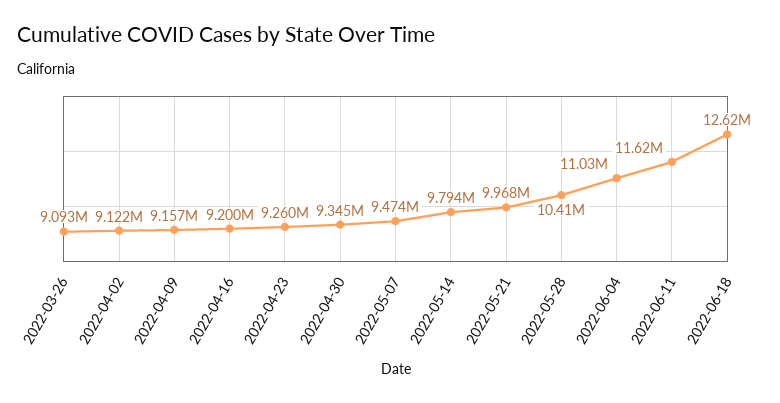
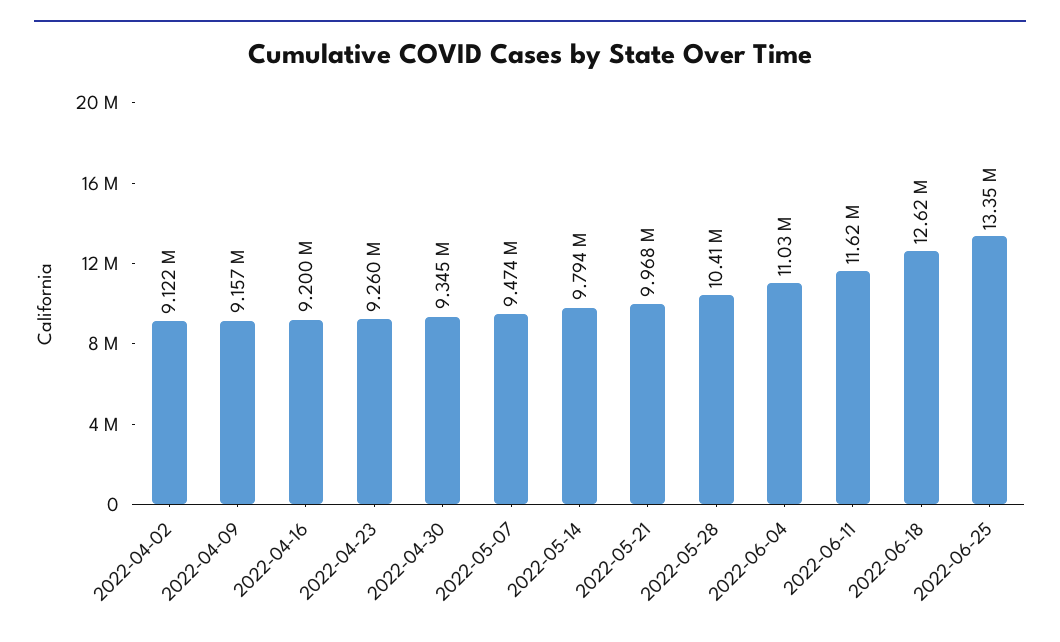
2022-03-26: 9093000 -> none
2022-06-25: none -> 13350000

